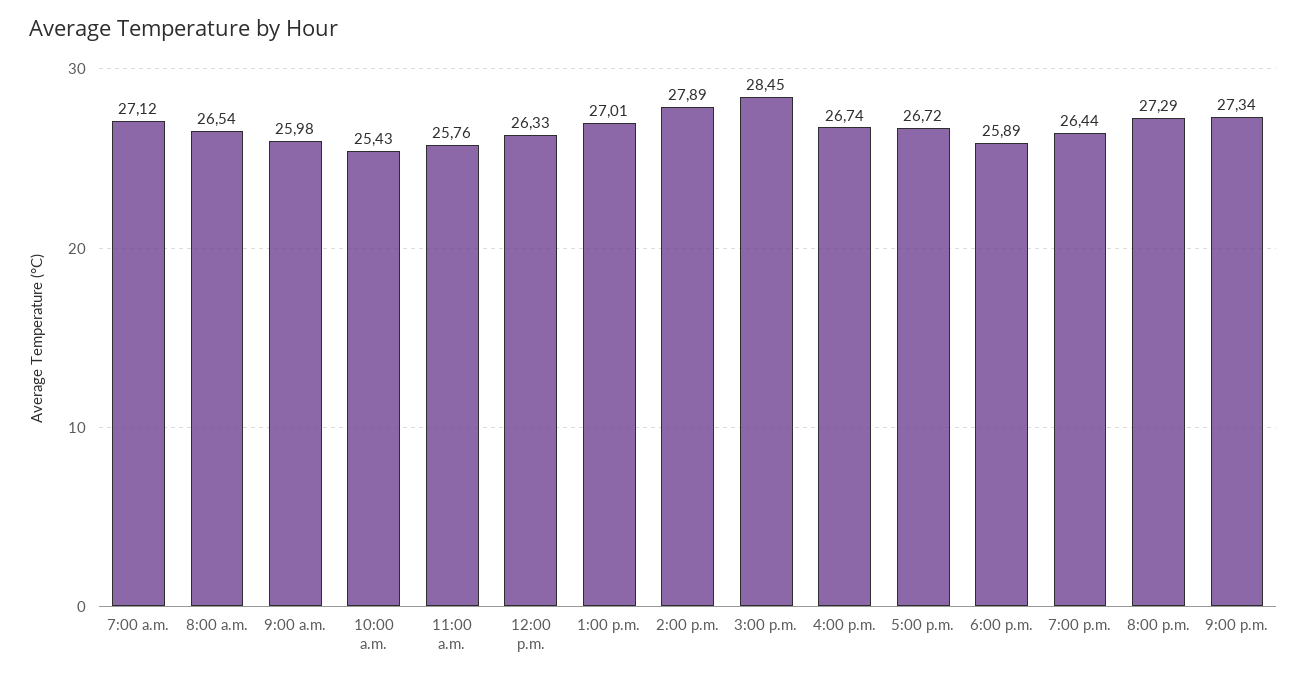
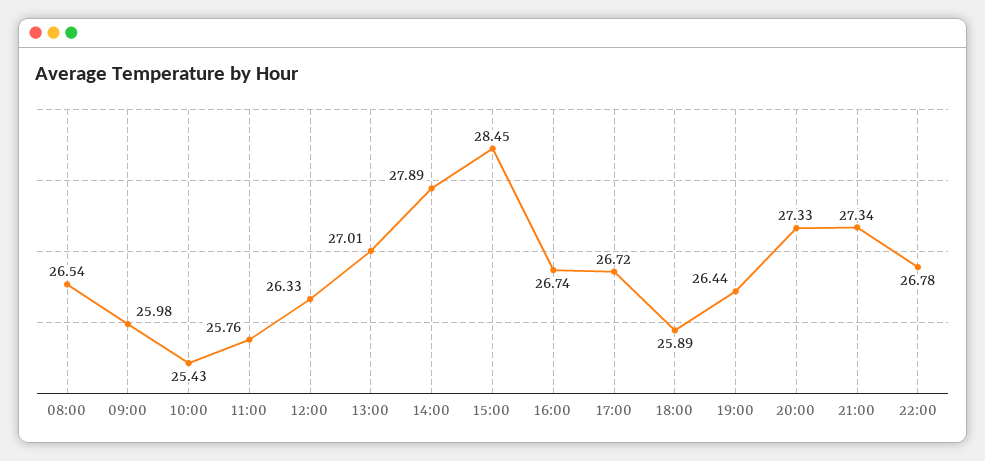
7:00 a.m.: 27.12 -> none
8:00 p.m.: 27.29 -> 27.33
22:00: none -> 26.78

